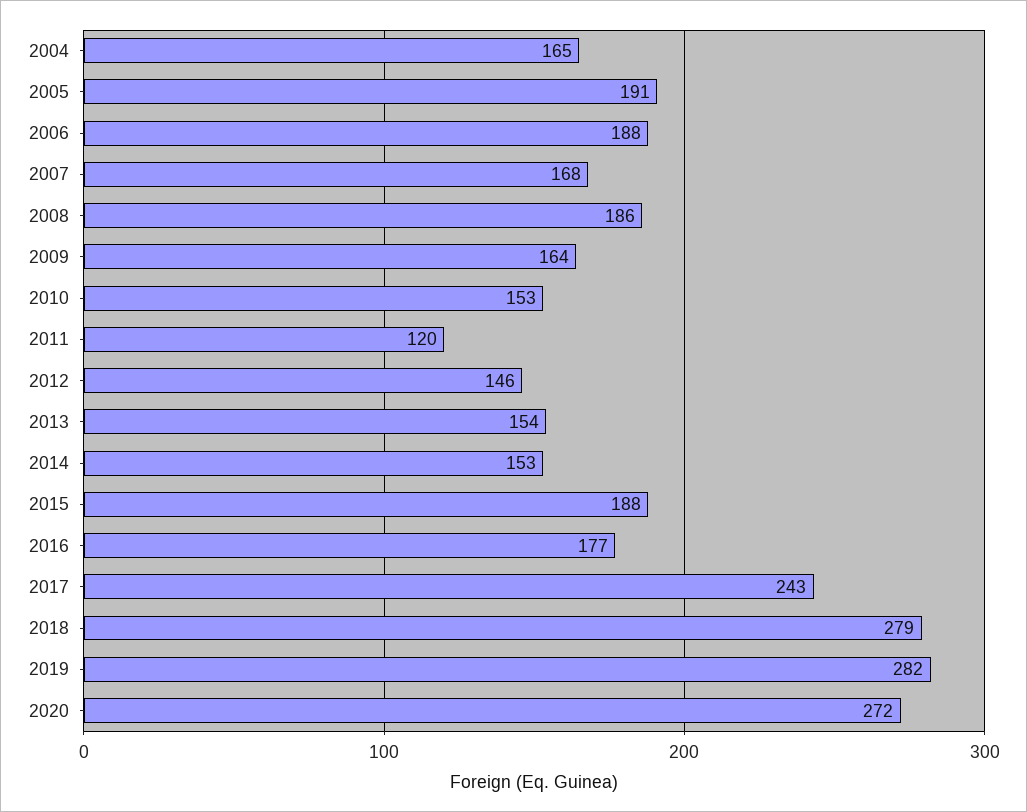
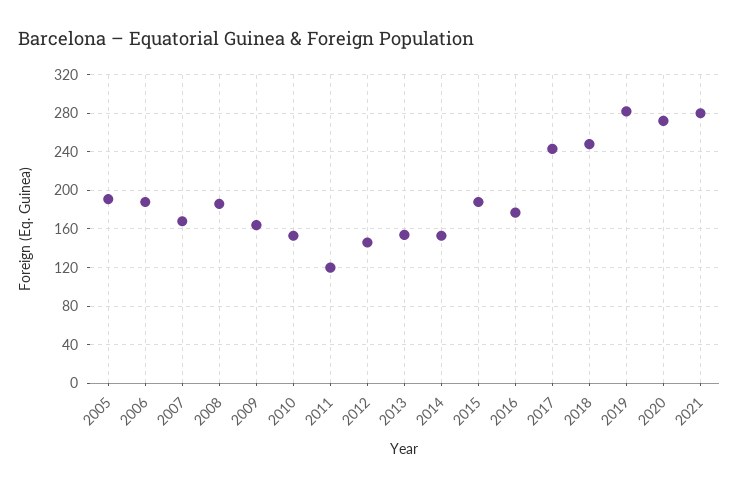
2004: 165 -> none
2018: 279 -> 250
2021: none -> 280

